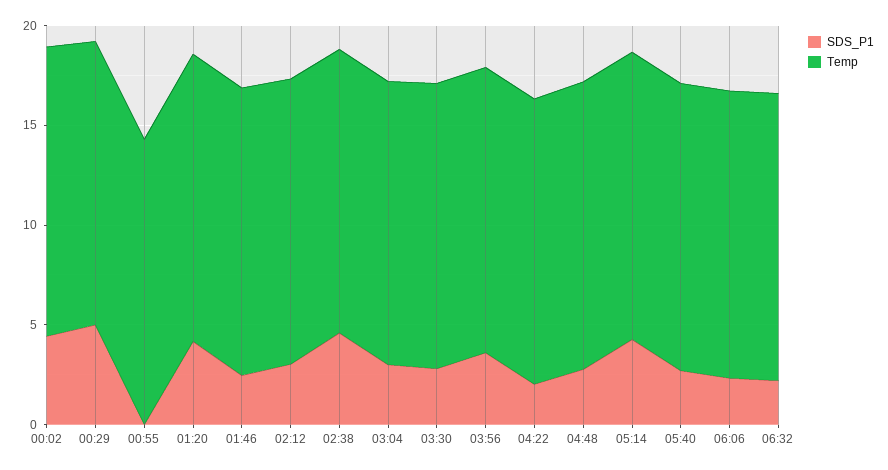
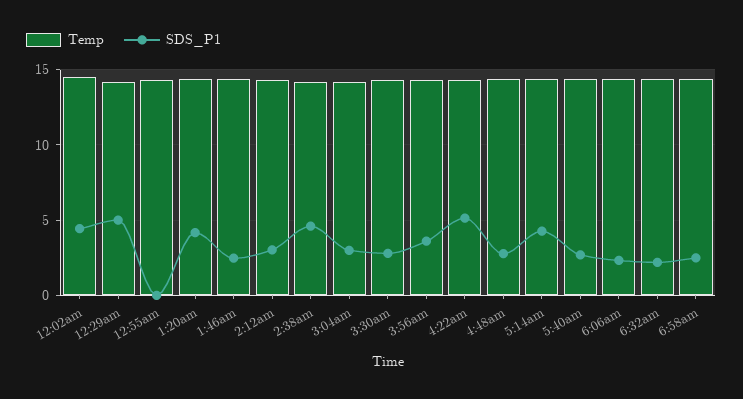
SDS_P1, 04:22: 2 -> 5
Temp, 6:58am: none -> 14.5
SDS_P1, 6:58am: none -> 2.5

